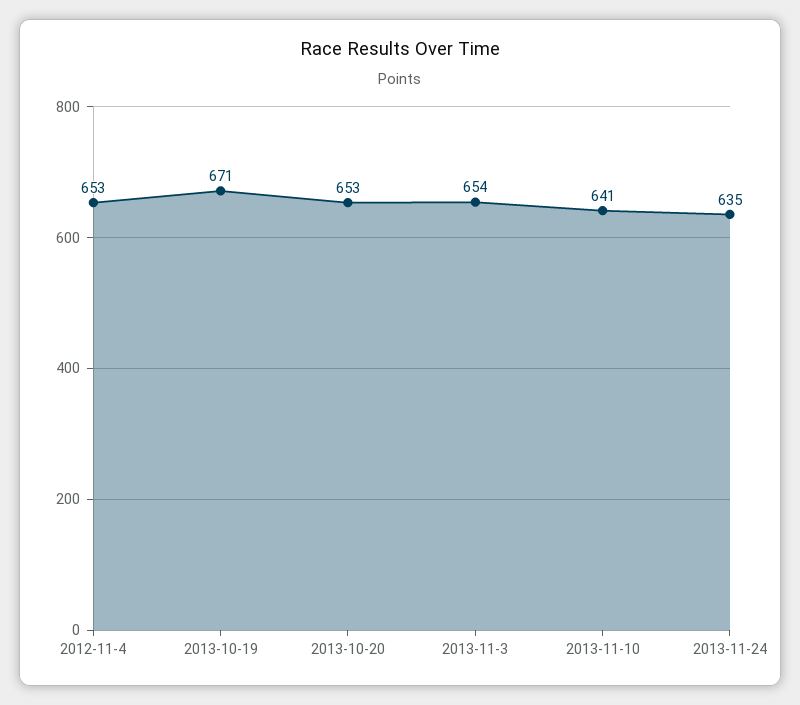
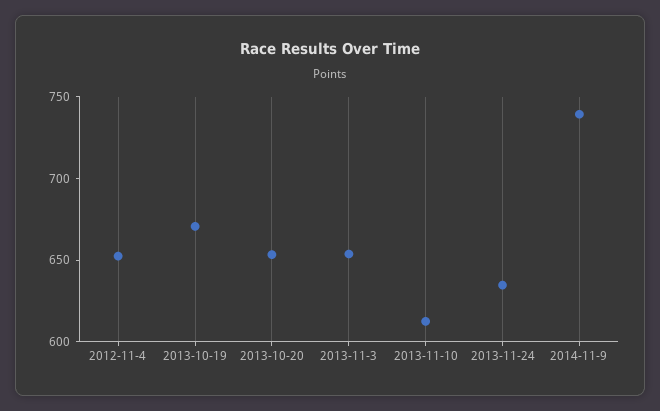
2013-11-10: 641 -> 610
2014-11-9: none -> 740

